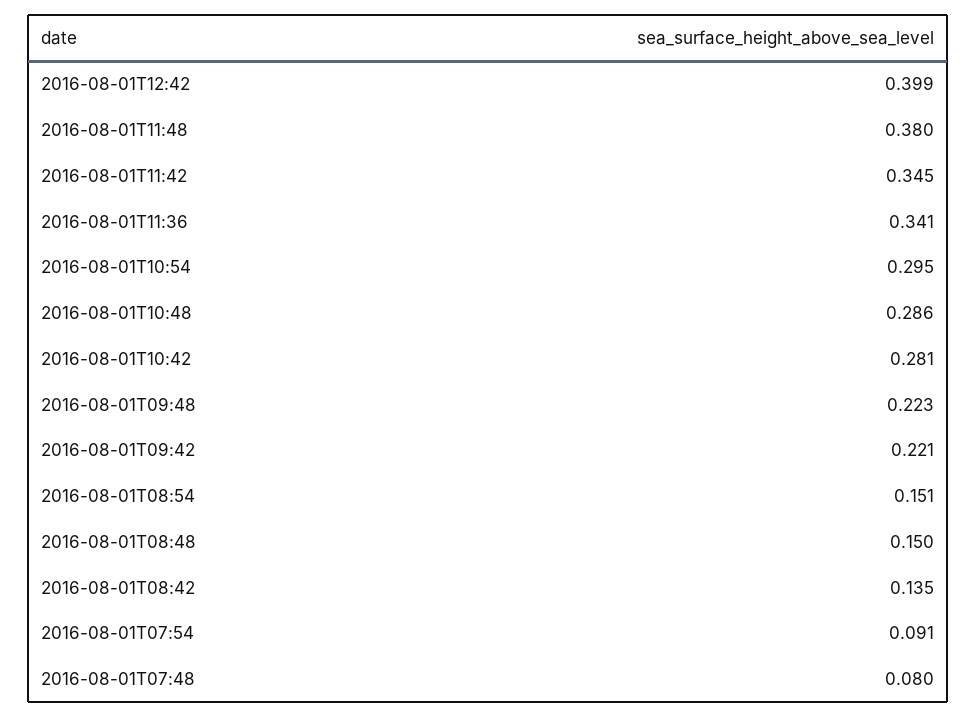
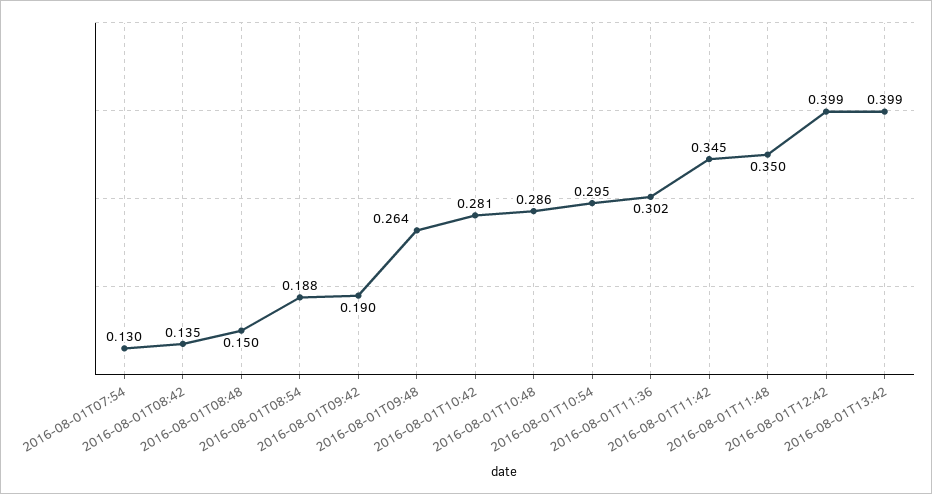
2016-08-01T11:48: 0.38 -> 0.35
2016-08-01T11:36: 0.341 -> 0.302
2016-08-01T09:48: 0.223 -> 0.264
2016-08-01T09:42: 0.221 -> 0.19
2016-08-01T08:54: 0.151 -> 0.188
2016-08-01T07:54: 0.091 -> 0.13
2016-08-01T07:48: 0.08 -> none
2016-08-01T13:42: none -> 0.399

